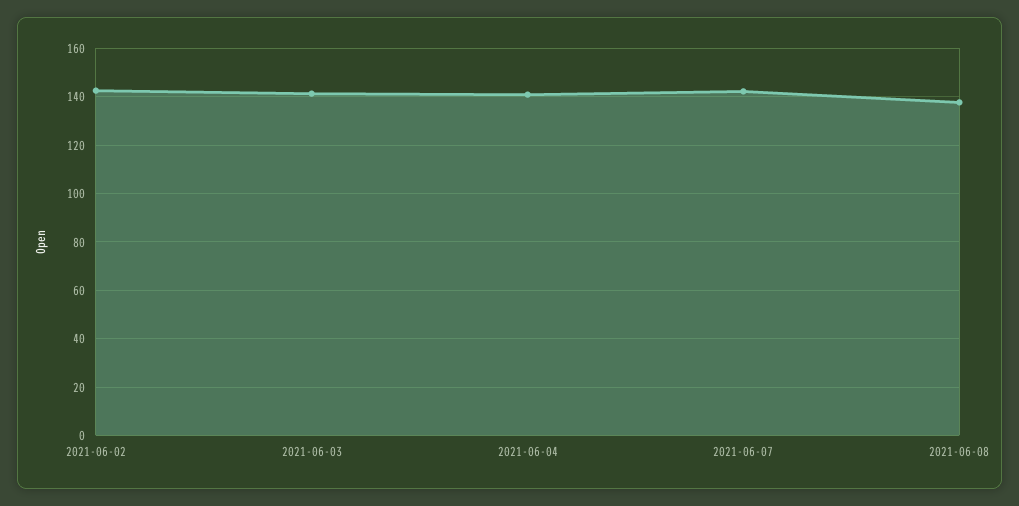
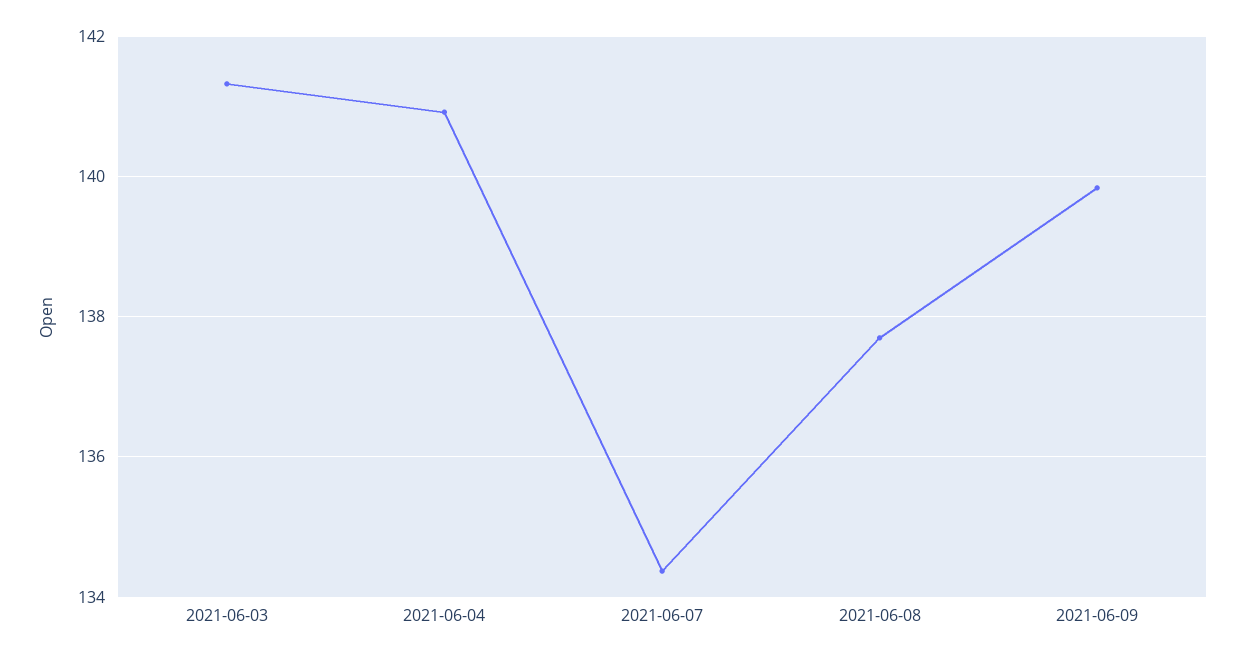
2021-06-02: 142.5 -> none
2021-06-07: 142.5 -> 134.4
2021-06-09: none -> 139.8

